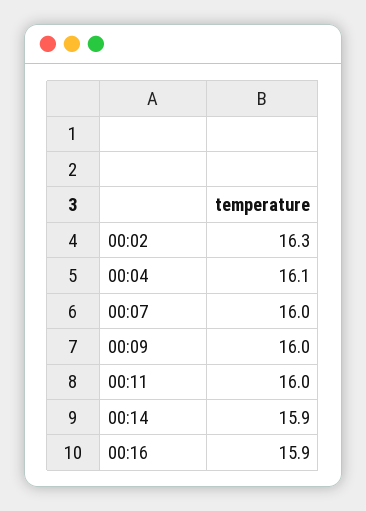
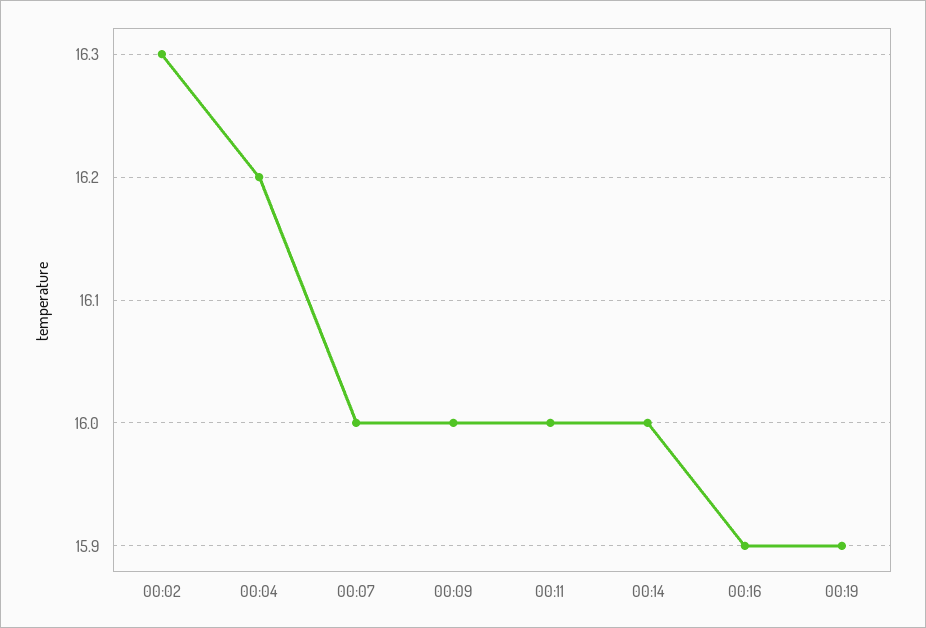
00:04: 16.1 -> 16.2
00:14: 15.9 -> 16
00:19: none -> 15.9

